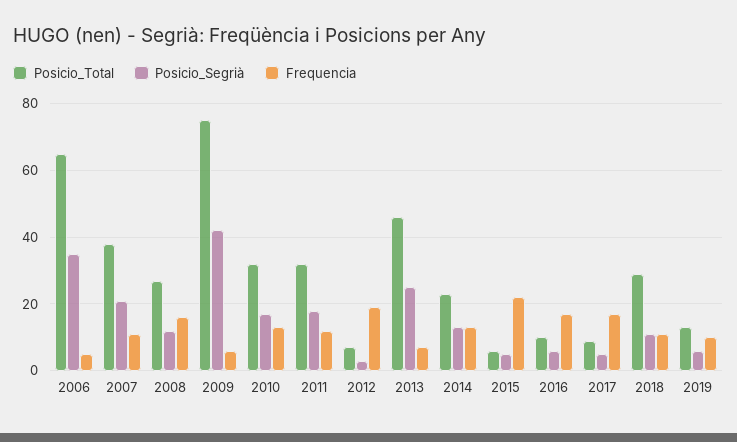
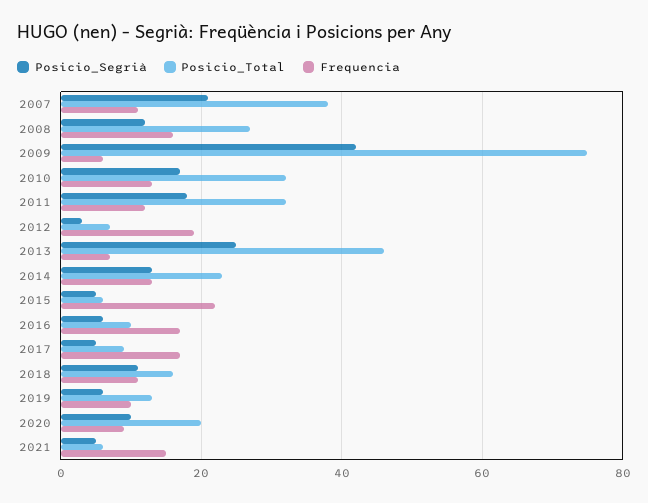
Posicio_Total, 2006: 65 -> none
Posicio_Segrià, 2006: 35 -> none
Frequencia, 2006: 5 -> none
Posicio_Total, 2018: 30 -> 15
Posicio_Segrià, 2020: none -> 10
Posicio_Total, 2020: none -> 20
Frequencia, 2020: none -> 10
Posicio_Segrià, 2021: none -> 5
Posicio_Total, 2021: none -> 5
Frequencia, 2021: none -> 15

